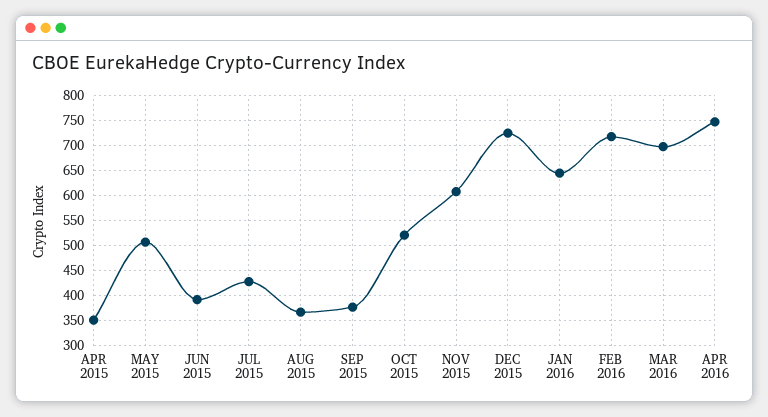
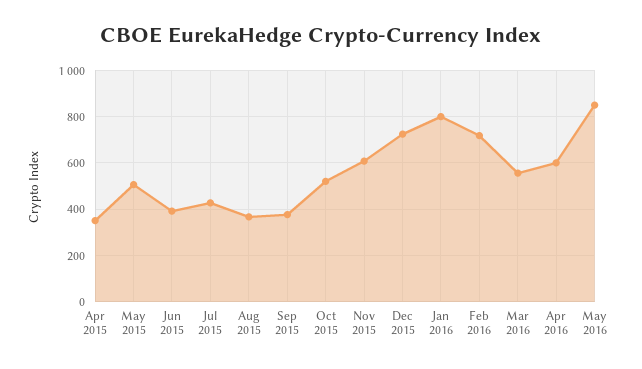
JAN 2016: 650 -> 800
MAR 2016: 700 -> 550
APR 2016: 750 -> 600
May 2016: none -> 850

